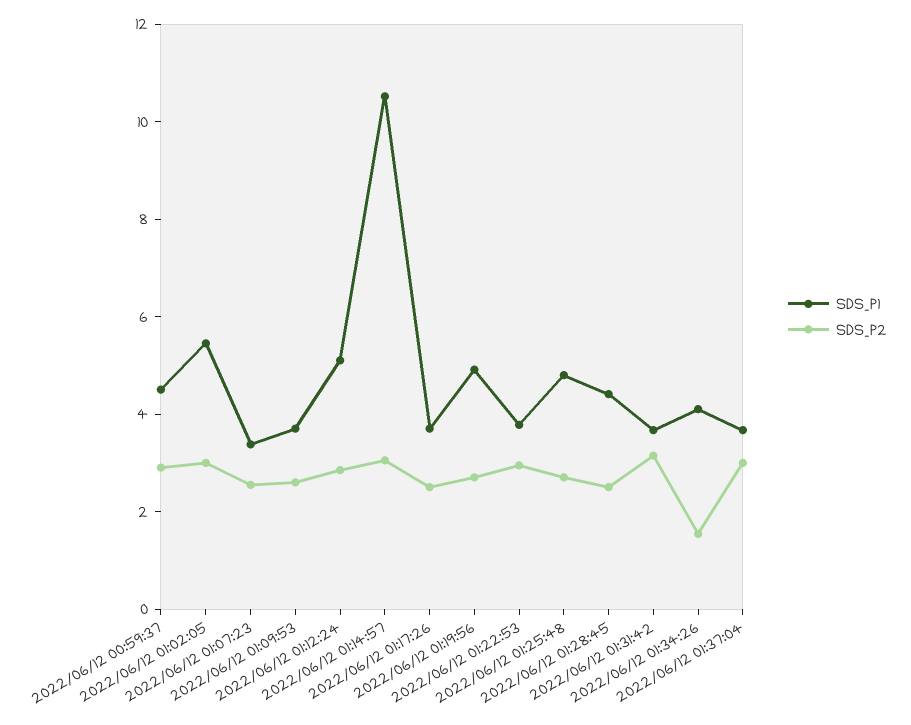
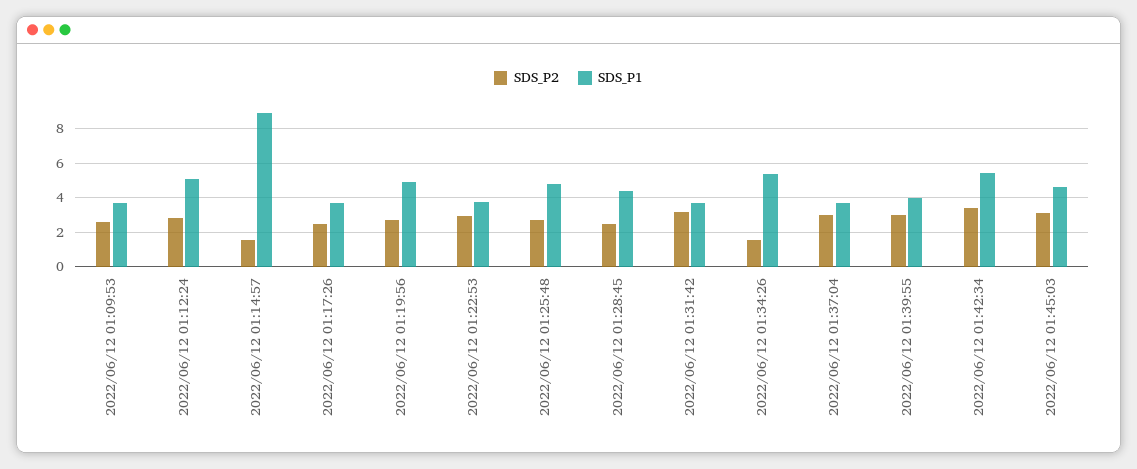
SDS_P1, 2022/06/12 00:59:37: 4.5 -> none
SDS_P2, 2022/06/12 00:59:37: 3 -> none
SDS_P1, 2022/06/12 01:02:05: 5.5 -> none
SDS_P2, 2022/06/12 01:02:05: 3 -> none
SDS_P1, 2022/06/12 01:07:23: 3.5 -> none
SDS_P2, 2022/06/12 01:07:23: 2.5 -> none
SDS_P1, 2022/06/12 01:14:57: 10.5 -> 9
SDS_P2, 2022/06/12 01:14:57: 3 -> 1.5
SDS_P1, 2022/06/12 01:34:26: 4 -> 5.5
SDS_P2, 2022/06/12 01:39:55: none -> 3
SDS_P1, 2022/06/12 01:39:55: none -> 4
SDS_P2, 2022/06/12 01:42:34: none -> 3.5
SDS_P1, 2022/06/12 01:42:34: none -> 5.5
SDS_P2, 2022/06/12 01:45:03: none -> 3
SDS_P1, 2022/06/12 01:45:03: none -> 4.5

